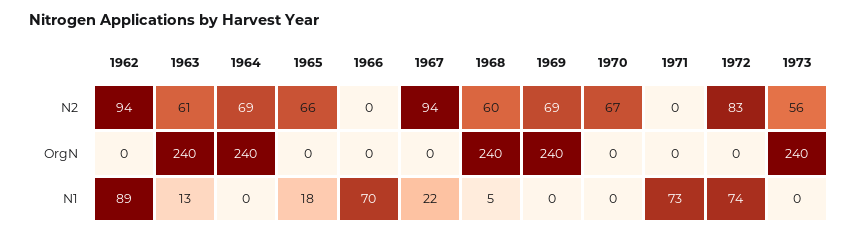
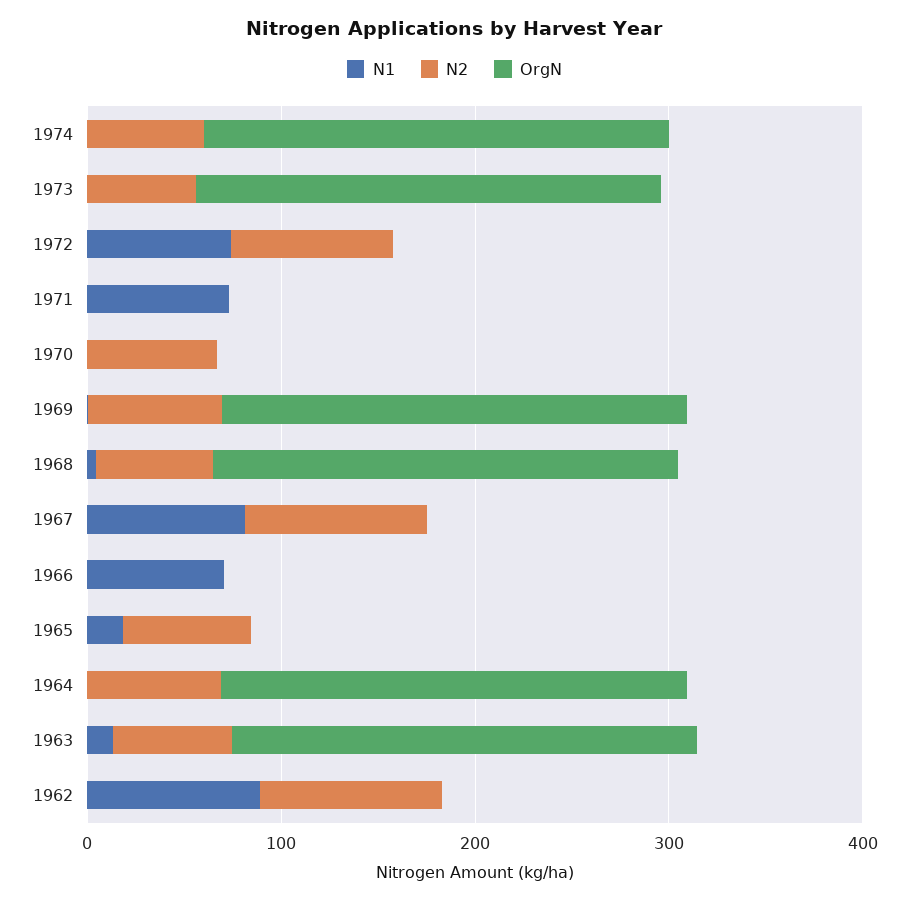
N1, 1967: 22 -> 80
N1, 1974: none -> 0
N2, 1974: none -> 60
OrgN, 1974: none -> 240

